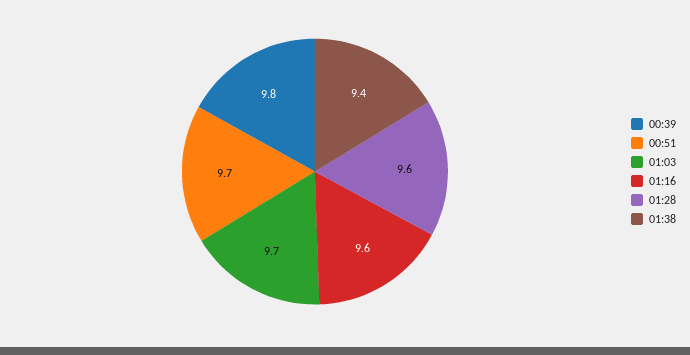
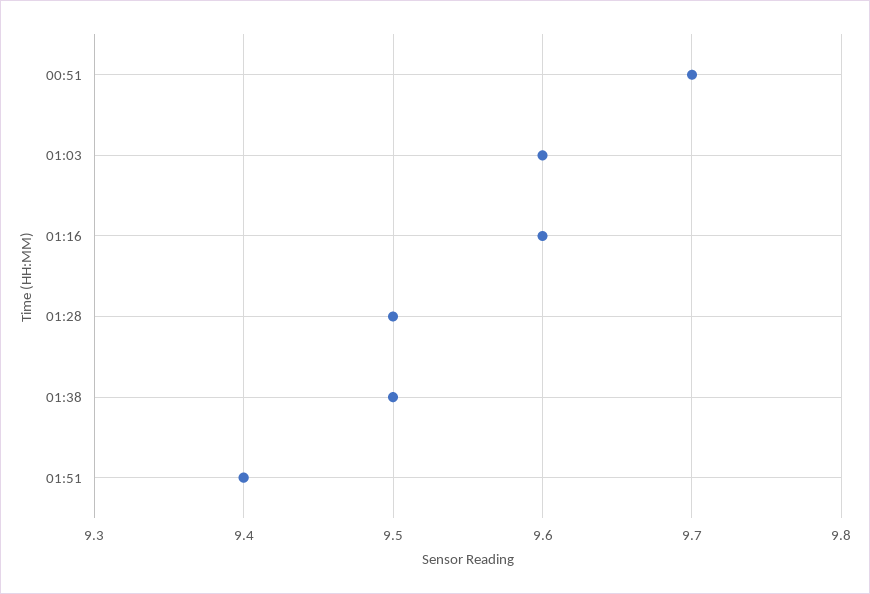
00:39: 9.8 -> none
01:03: 9.7 -> 9.6
01:28: 9.6 -> 9.5
01:38: 9.4 -> 9.5
01:51: none -> 9.4

